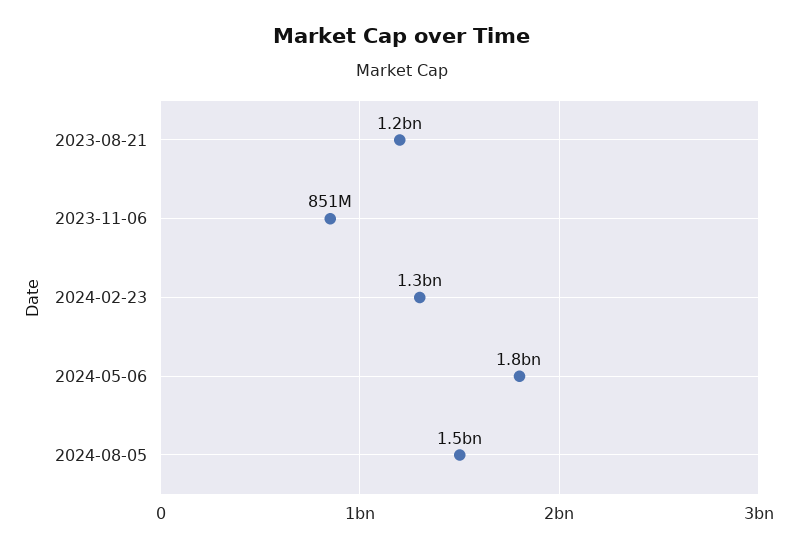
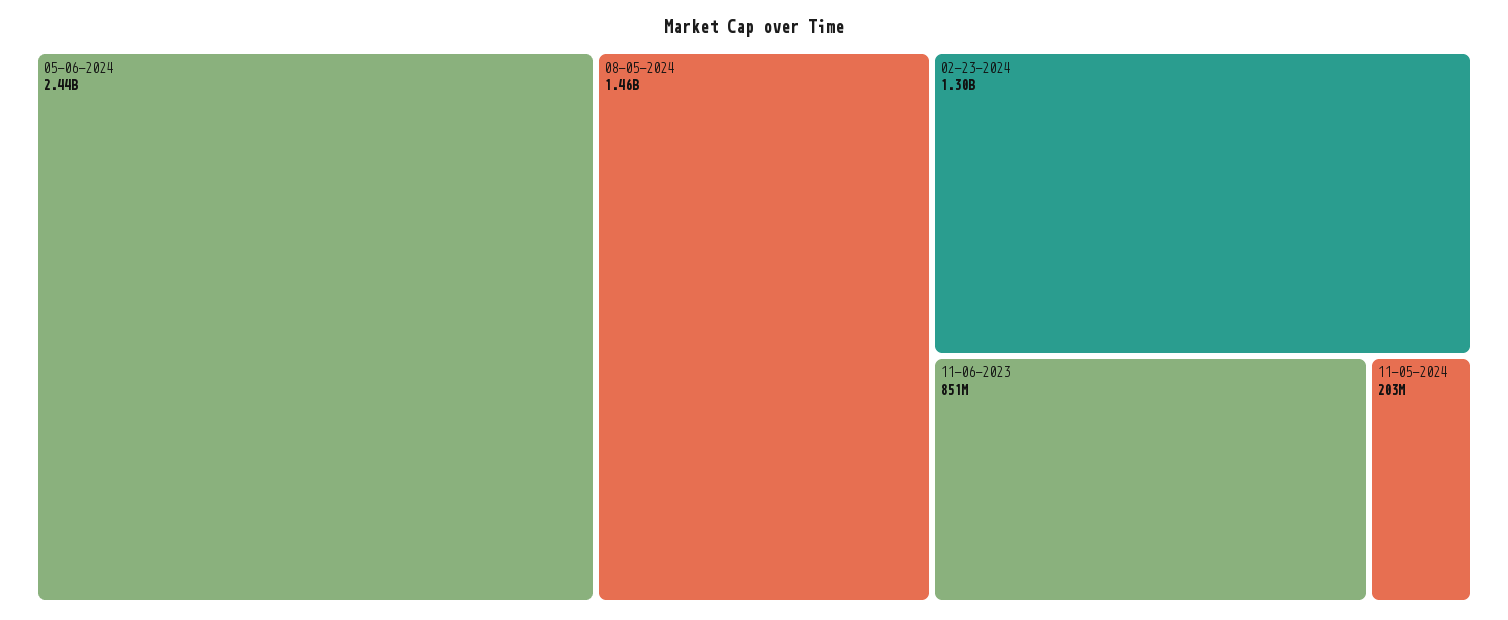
2023-08-21: 1200000000 -> none
2024-05-06: 1800000000 -> 2440000000
11-05-2024: none -> 203000000

